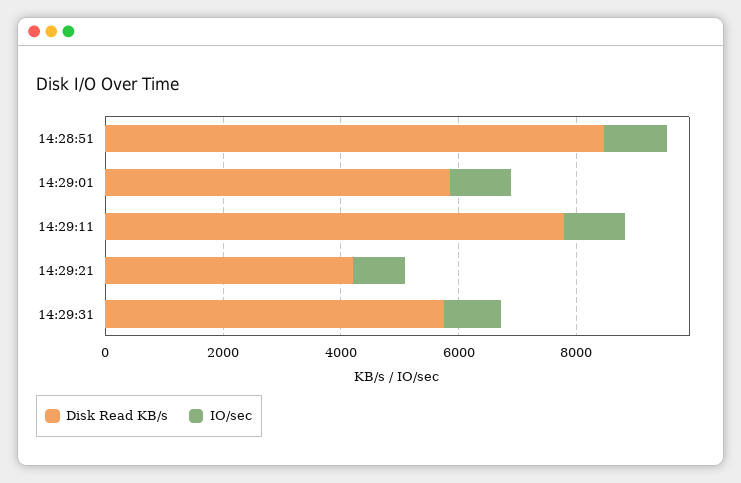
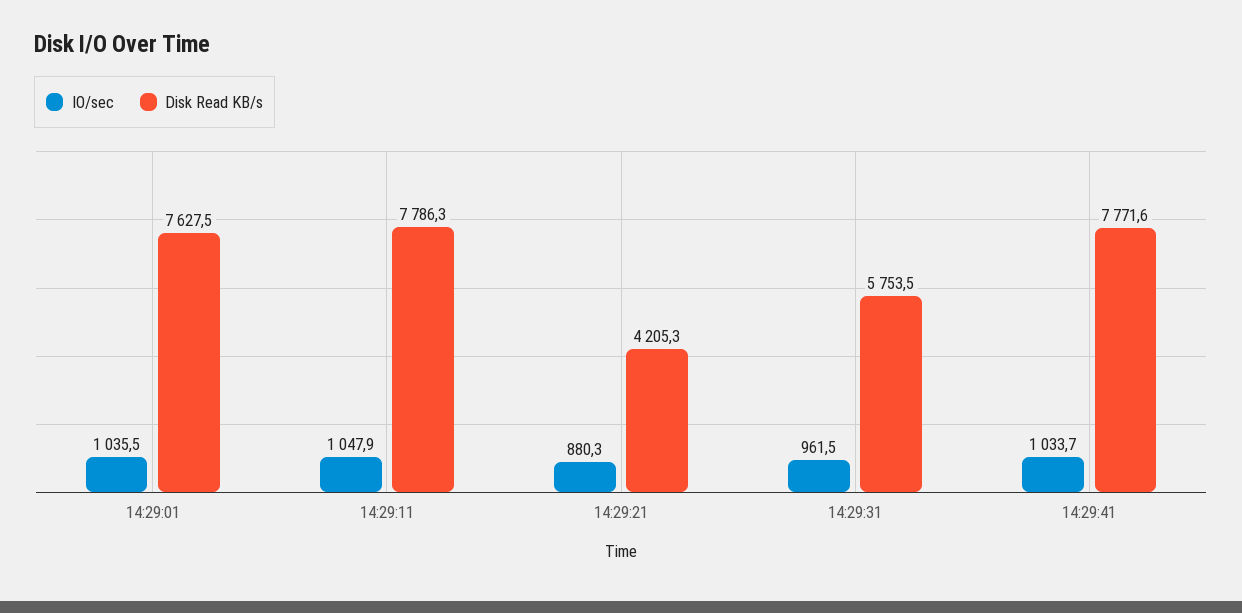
Disk Read KB/s, 14:28:51: 8500 -> none
IO/sec, 14:28:51: 1000 -> none
Disk Read KB/s, 14:29:01: 6000 -> 7627.5
IO/sec, 14:29:41: none -> 1033.7
Disk Read KB/s, 14:29:41: none -> 7771.6

